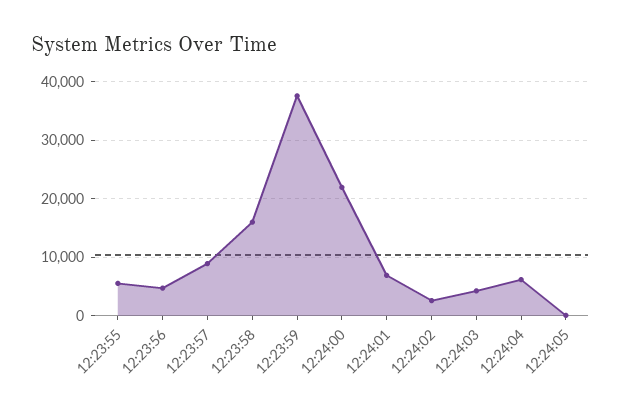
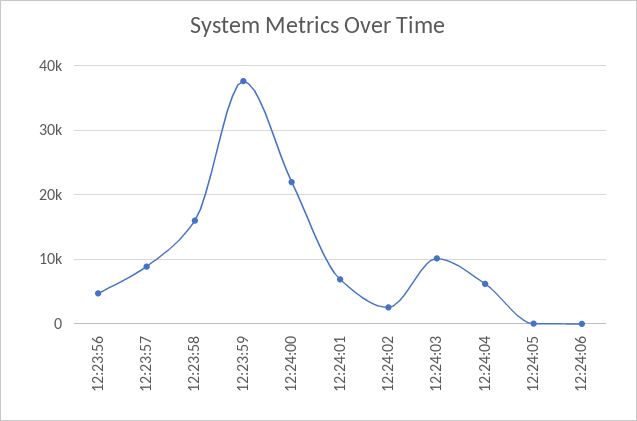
12:23:55: 6000 -> none
12:24:03: 4000 -> 10000
12:24:06: none -> 0

